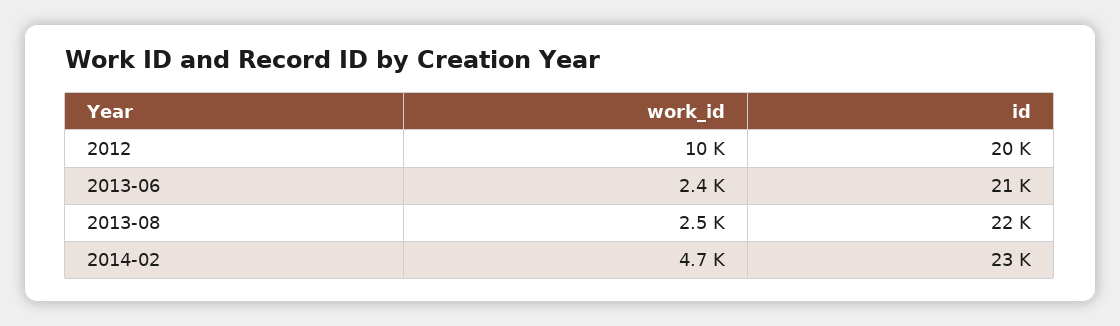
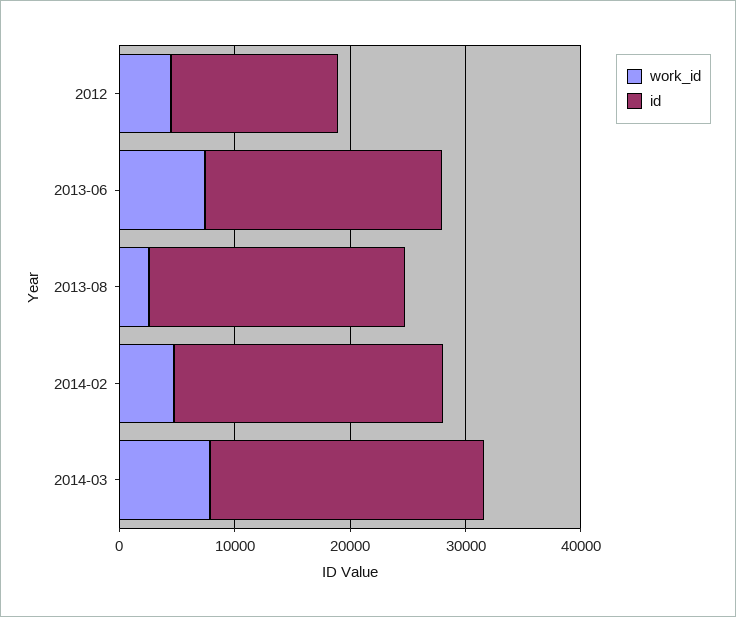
work_id, 2012: 10000 -> 4000
id, 2012: 20000 -> 14000
work_id, 2013-06: 2400 -> 8000
work_id, 2014-03: none -> 8000
id, 2014-03: none -> 24000

